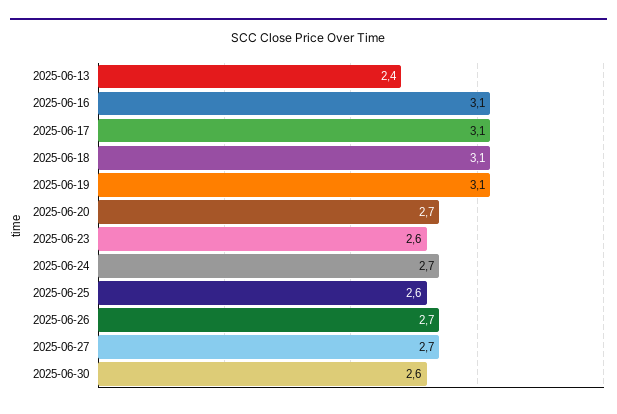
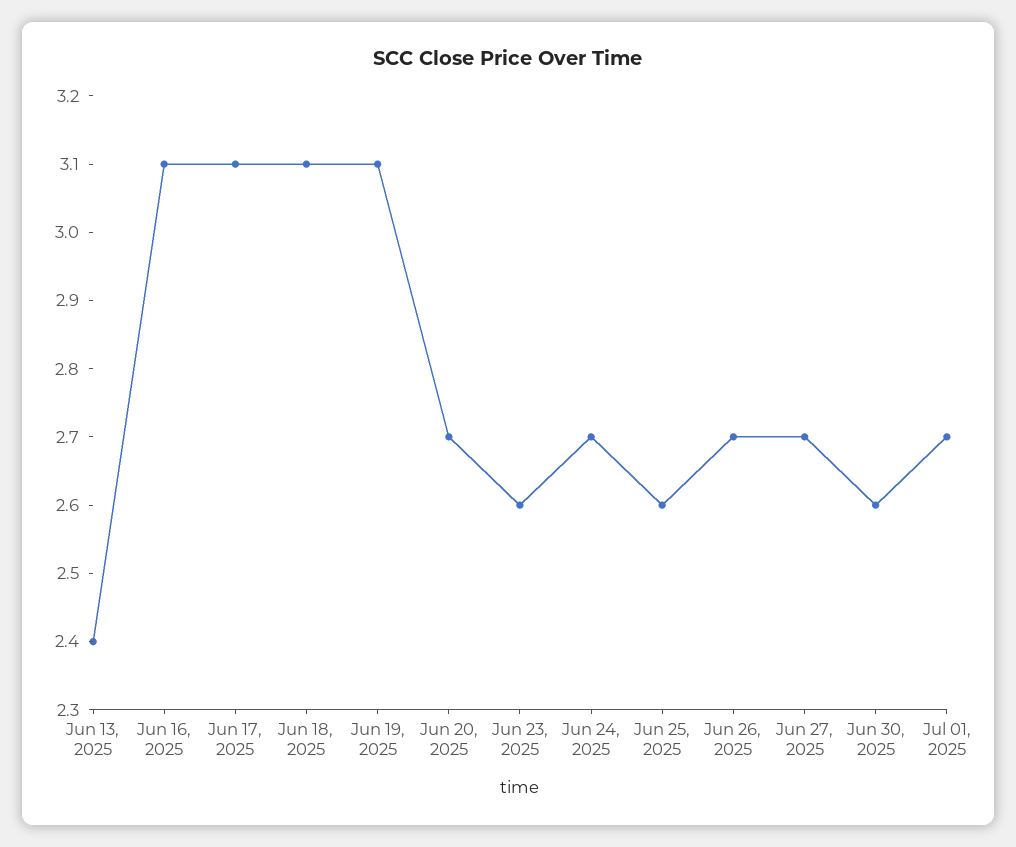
Jul 01, 2025: none -> 2.7

